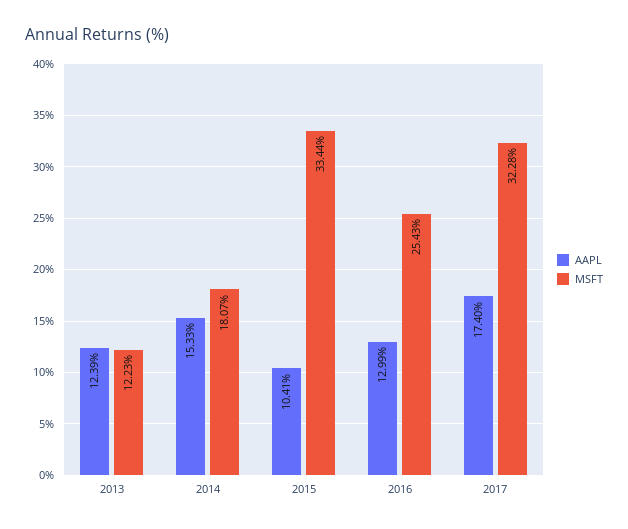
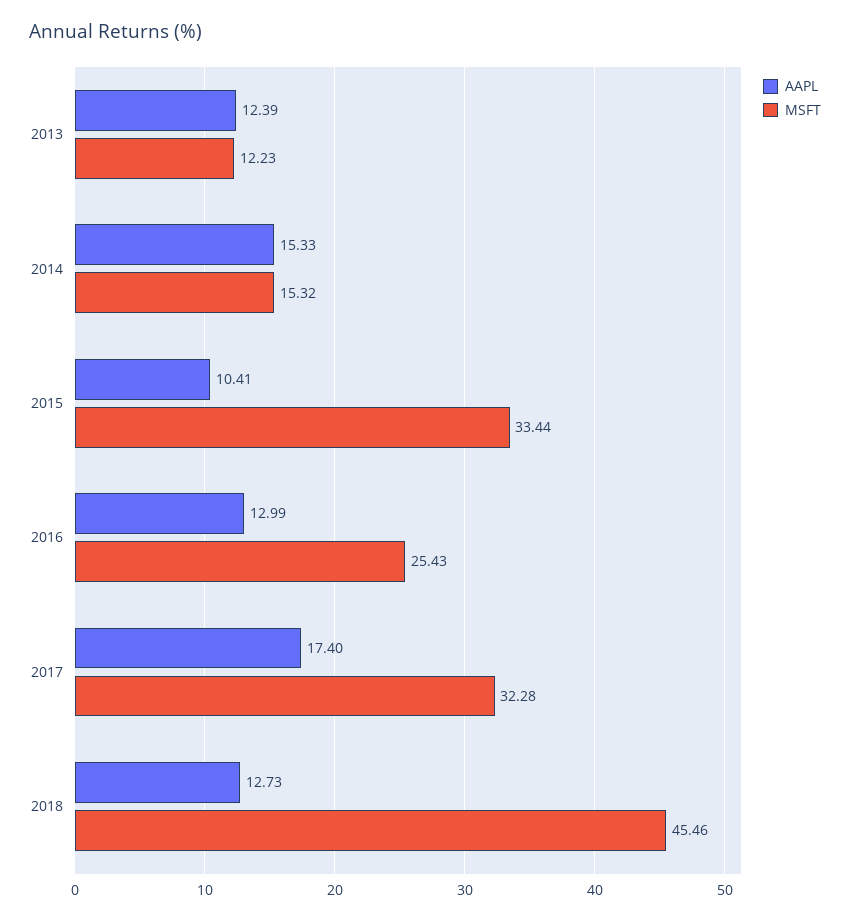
MSFT, 2014: 18.07 -> 15.32
AAPL, 2018: none -> 12.73
MSFT, 2018: none -> 45.46

